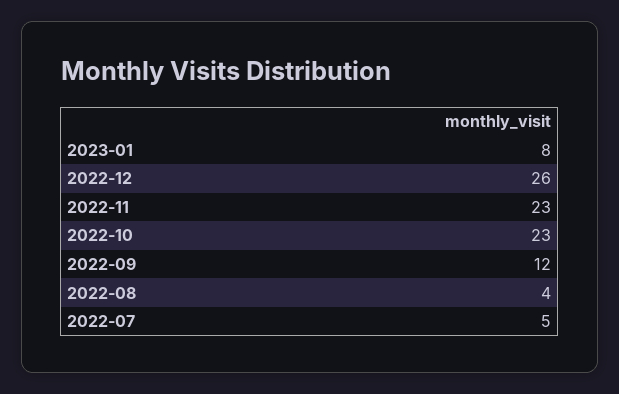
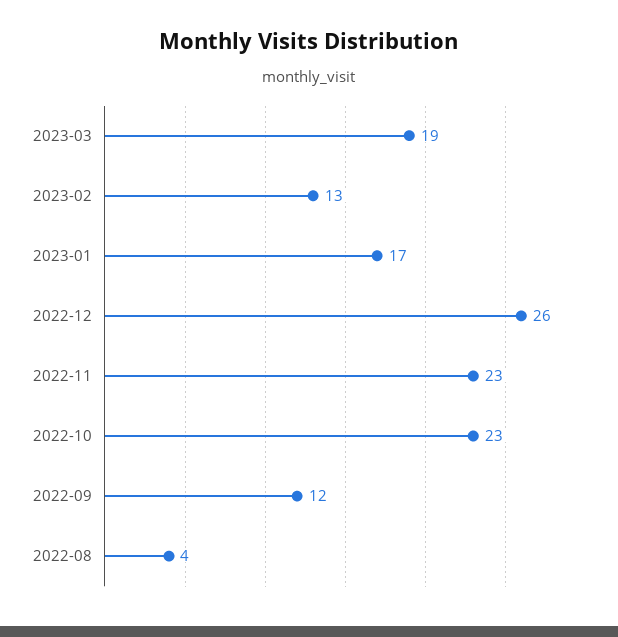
2023-01: 8 -> 17
2022-07: 5 -> none
2023-03: none -> 19
2023-02: none -> 13

